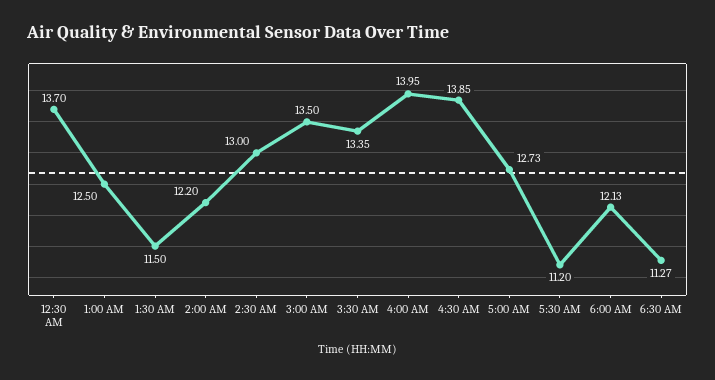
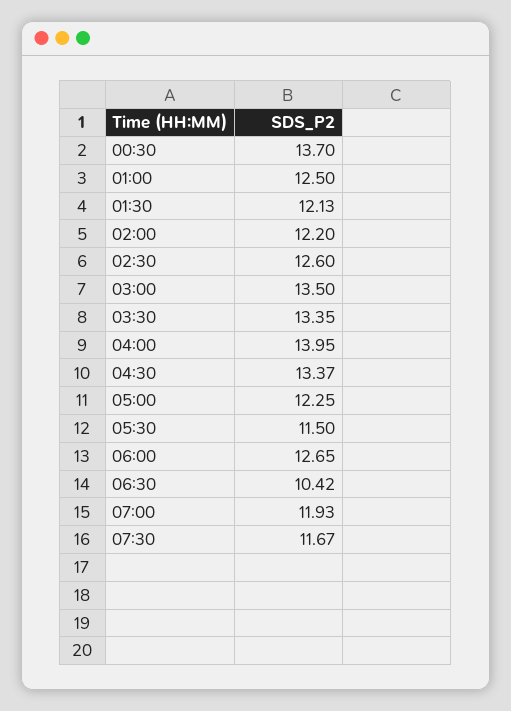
1:30 AM: 11.5 -> 12.13
2:30 AM: 13 -> 12.6
4:30 AM: 13.85 -> 13.37
5:00 AM: 12.73 -> 12.25
5:30 AM: 11.2 -> 11.5
6:00 AM: 12.13 -> 12.65
6:30 AM: 11.27 -> 10.42
07:00: none -> 11.93
07:30: none -> 11.67

